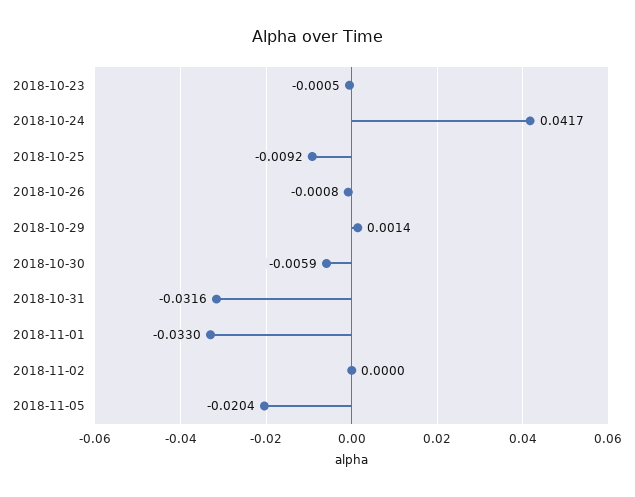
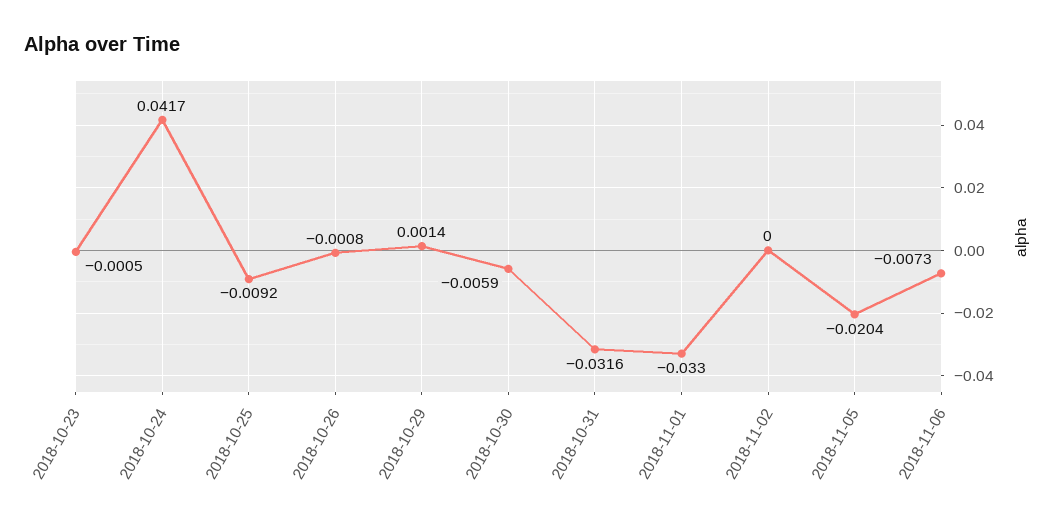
2018-11-06: none -> -0.0073

